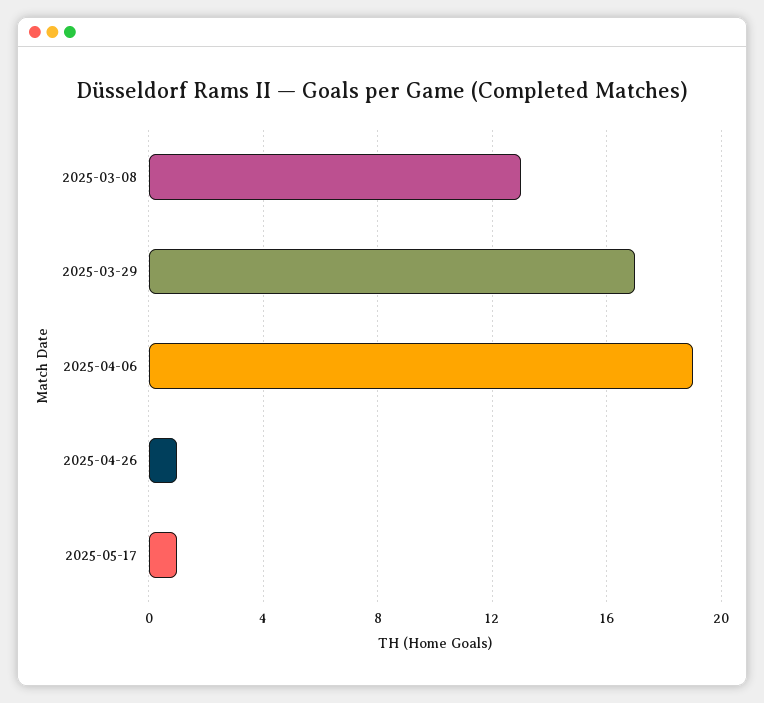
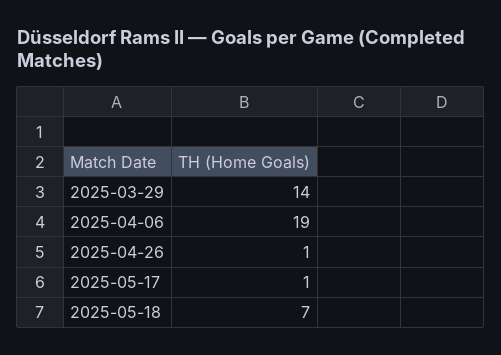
2025-03-08: 13 -> none
2025-03-29: 17 -> 14
2025-05-18: none -> 7

